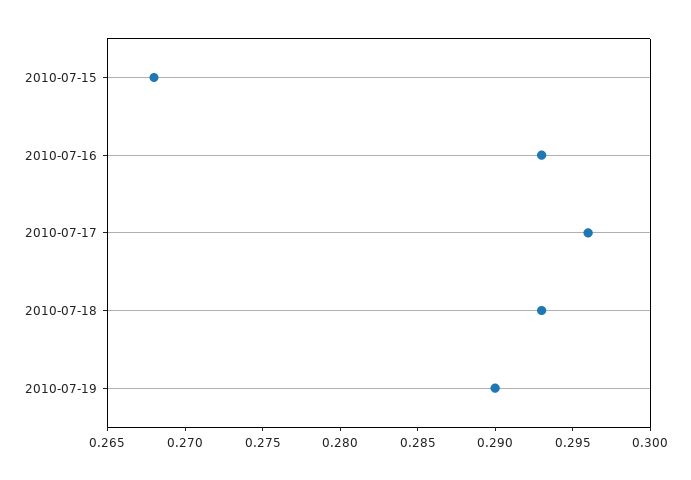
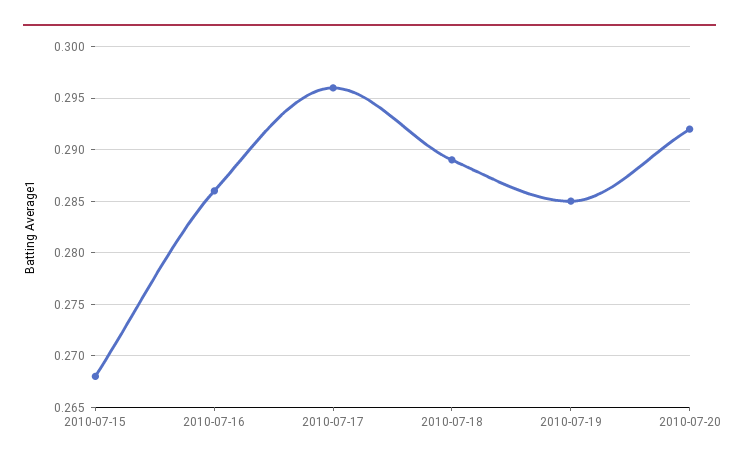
2010-07-16: 0.293 -> 0.286
2010-07-18: 0.293 -> 0.289
2010-07-19: 0.29 -> 0.285
2010-07-20: none -> 0.292

